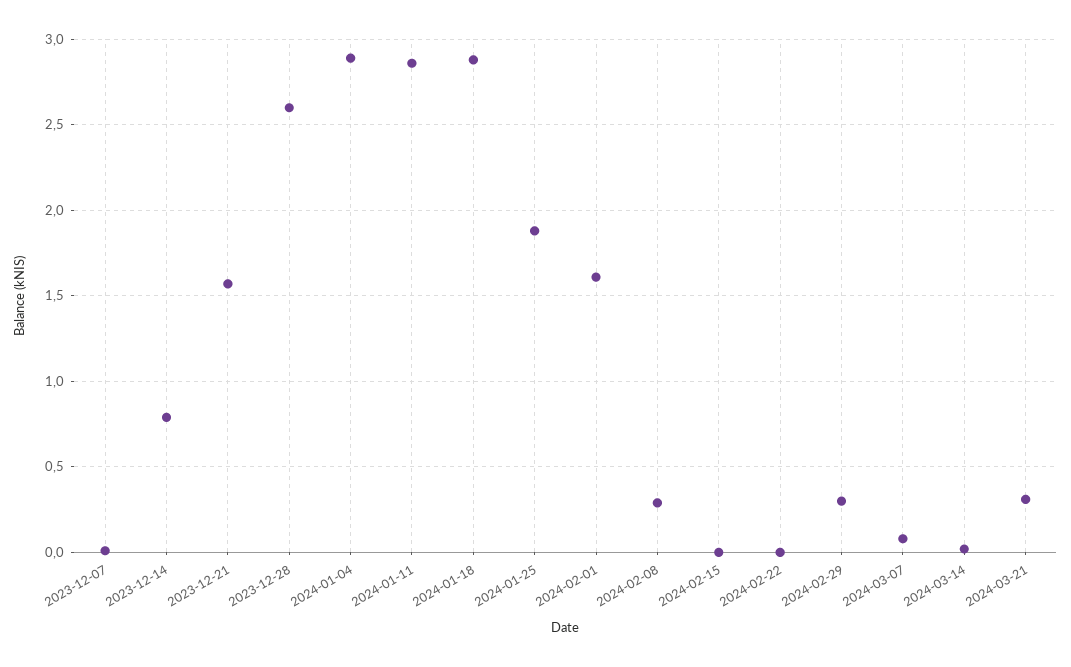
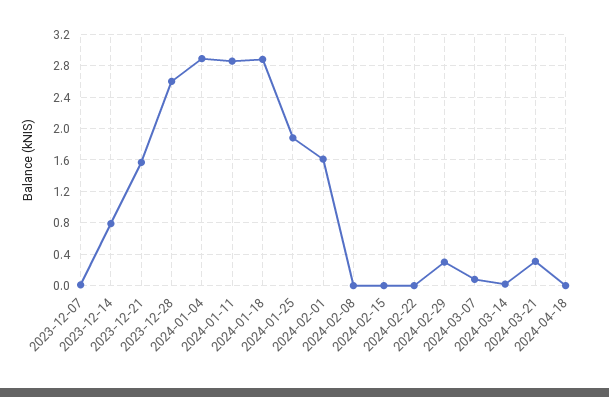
2024-02-08: 0.3 -> 0
2024-04-18: none -> 0

